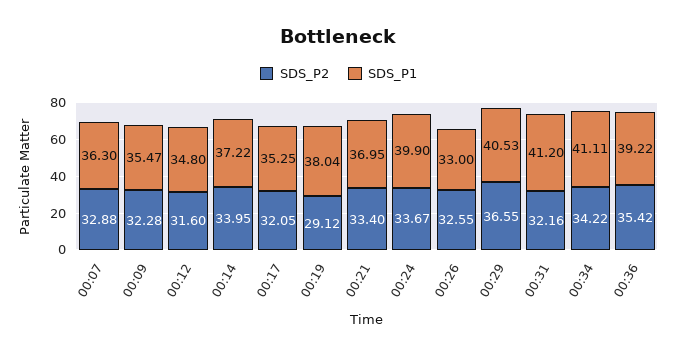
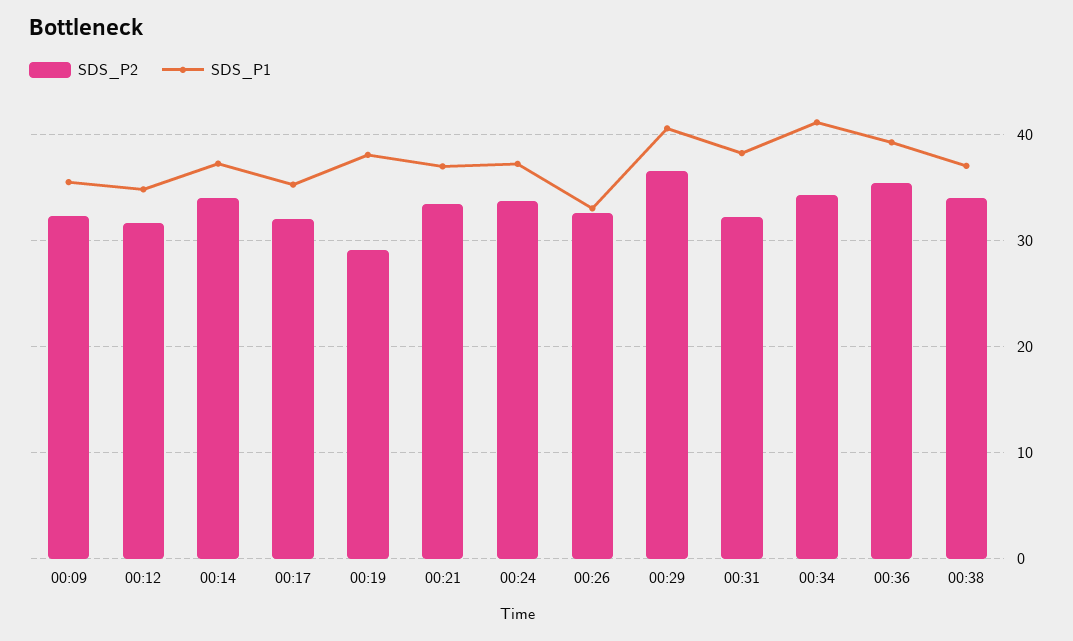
SDS_P2, 00:07: 32.88 -> none
SDS_P1, 00:07: 36.3 -> none
SDS_P1, 00:24: 39.9 -> 37
SDS_P1, 00:31: 41.2 -> 38
SDS_P2, 00:38: none -> 34
SDS_P1, 00:38: none -> 37

